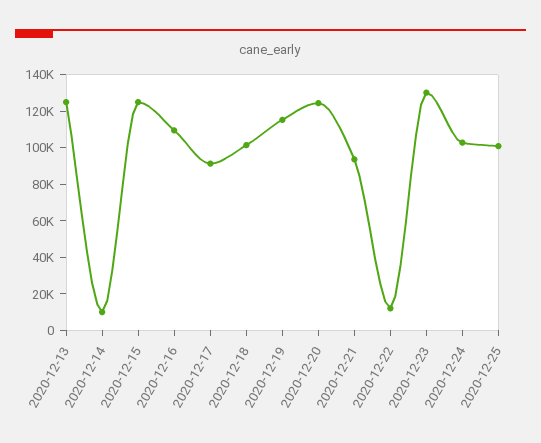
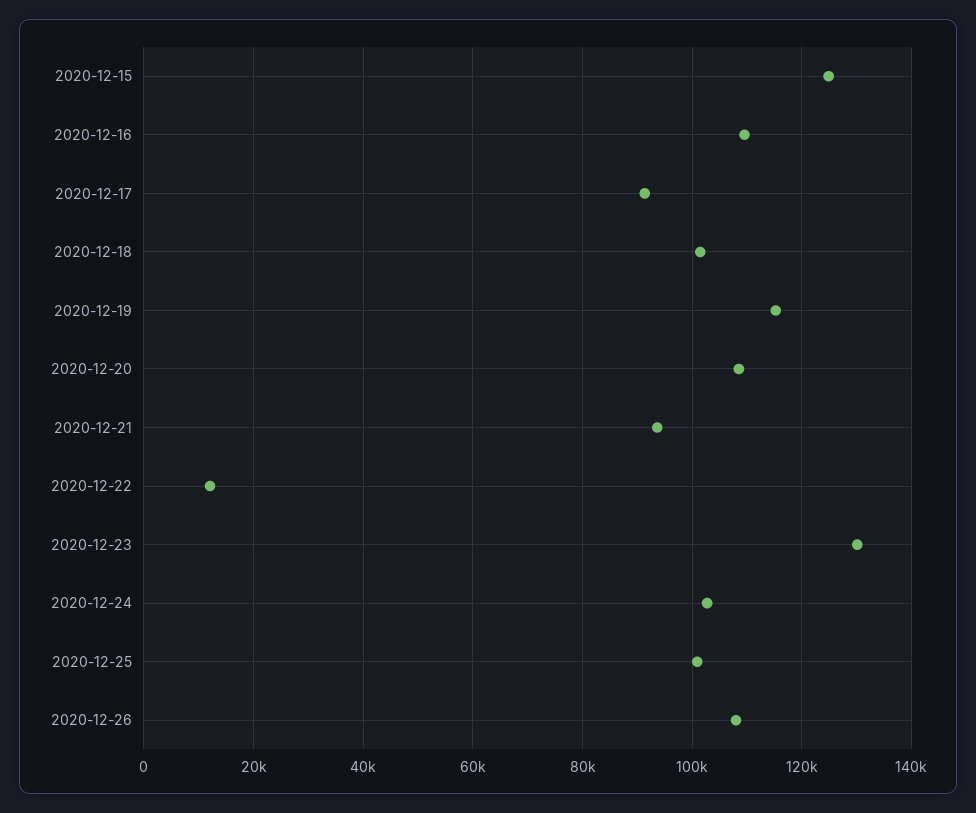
2020-12-13: 125000 -> none
2020-12-14: 10000 -> none
2020-12-20: 125000 -> 108000
2020-12-26: none -> 108000

